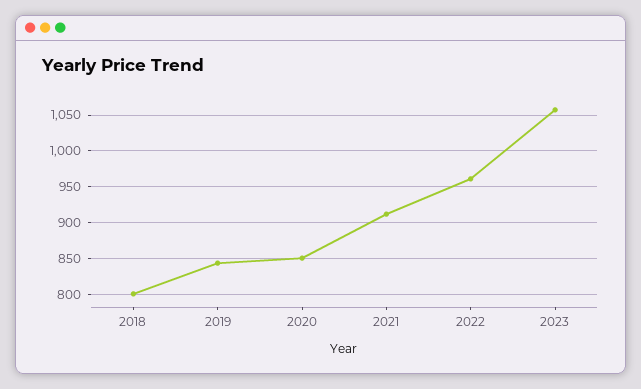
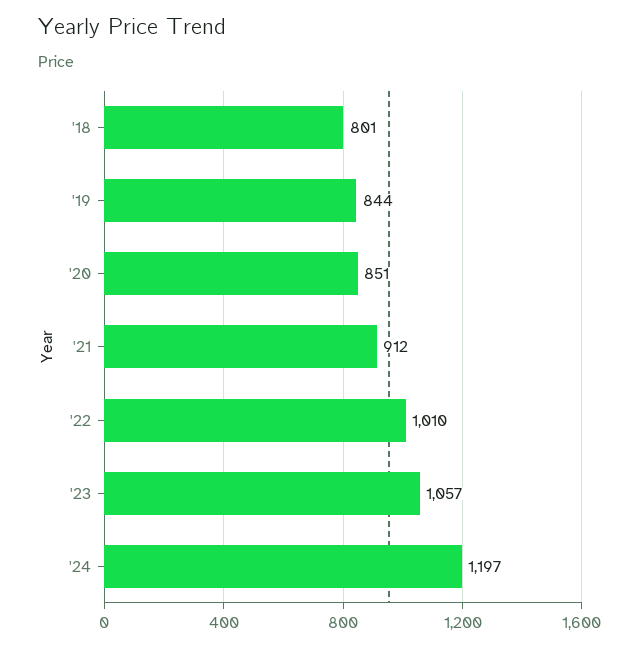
2022: 960 -> 1010
'24: none -> 1197

